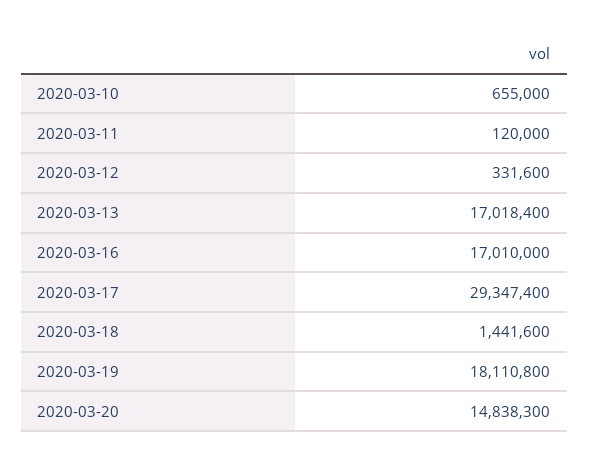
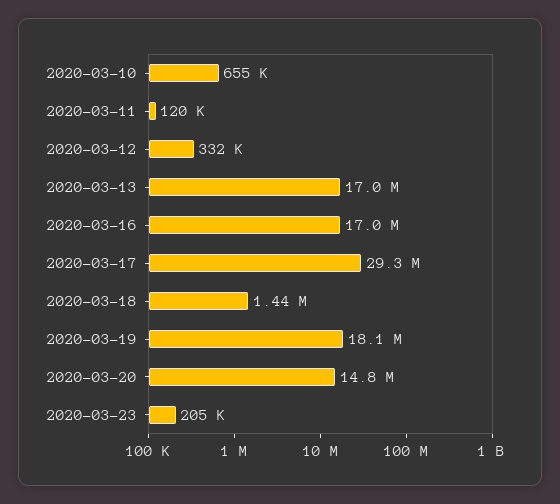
2020-03-23: none -> 205000

